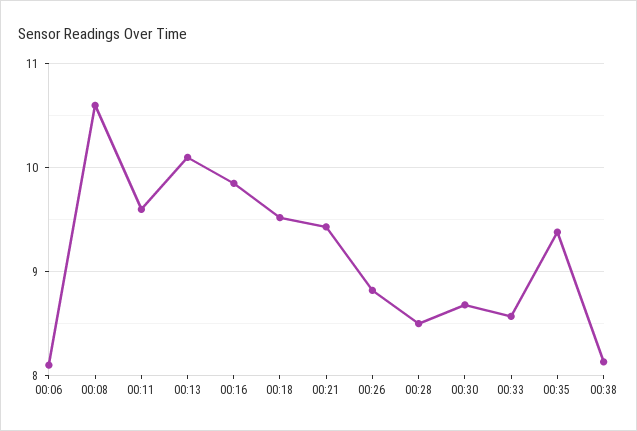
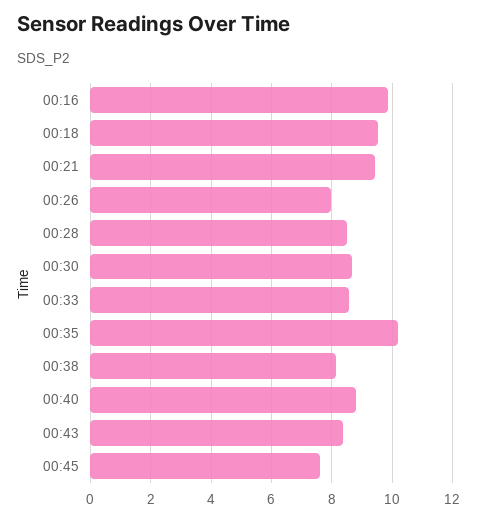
00:06: 8.1 -> none
00:08: 10.6 -> none
00:11: 9.6 -> none
00:13: 10.1 -> none
00:26: 8.8 -> 8
00:35: 9.4 -> 10.2
00:40: none -> 8.8
00:43: none -> 8.4
00:45: none -> 7.6

